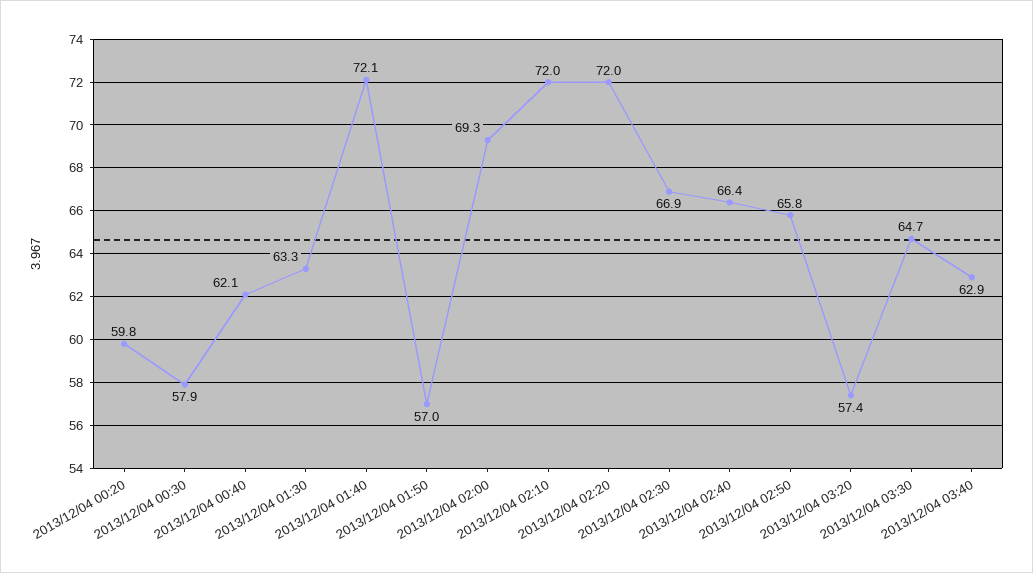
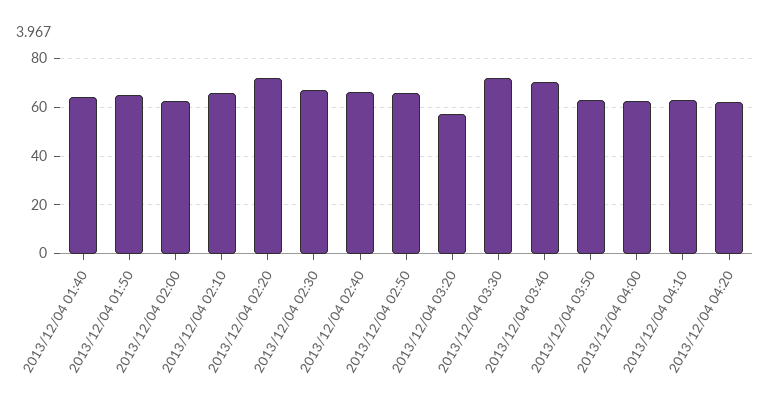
2013/12/04 00:20: 59.8 -> none
2013/12/04 00:30: 57.9 -> none
2013/12/04 00:40: 62.1 -> none
2013/12/04 01:30: 63.3 -> none
2013/12/04 01:40: 72.1 -> 65
2013/12/04 01:50: 57 -> 65
2013/12/04 02:00: 69.3 -> 62.5
2013/12/04 02:10: 72 -> 65
2013/12/04 03:30: 64.7 -> 72.5
2013/12/04 03:40: 62.9 -> 70
2013/12/04 03:50: none -> 62.5
2013/12/04 04:00: none -> 62.5
2013/12/04 04:10: none -> 62.5
2013/12/04 04:20: none -> 62.5

